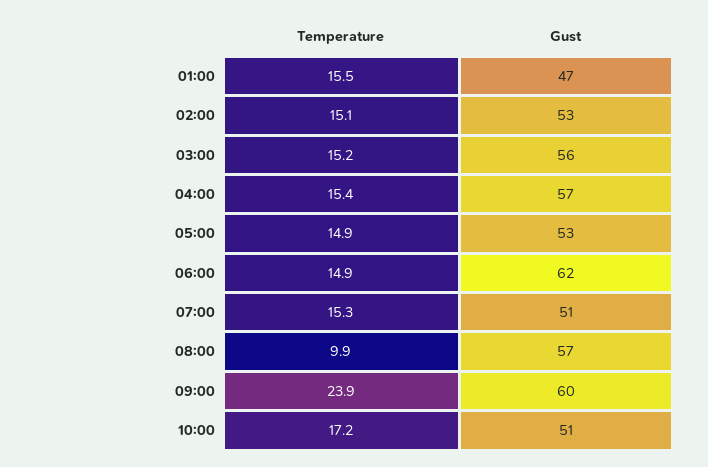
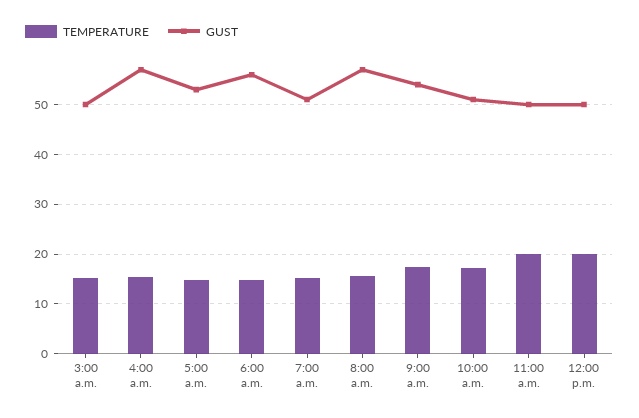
Temperature, 01:00: 15.5 -> none
Gust, 01:00: 47 -> none
Temperature, 02:00: 15.1 -> none
Gust, 02:00: 53 -> none
Gust, 03:00: 56 -> 50
Gust, 06:00: 62 -> 56
Temperature, 08:00: 9.9 -> 16
Temperature, 09:00: 23.9 -> 18
Gust, 09:00: 60 -> 54
Temperature, 11:00 a.m.: none -> 20
Gust, 11:00 a.m.: none -> 50
Temperature, 12:00 p.m.: none -> 20
Gust, 12:00 p.m.: none -> 50

